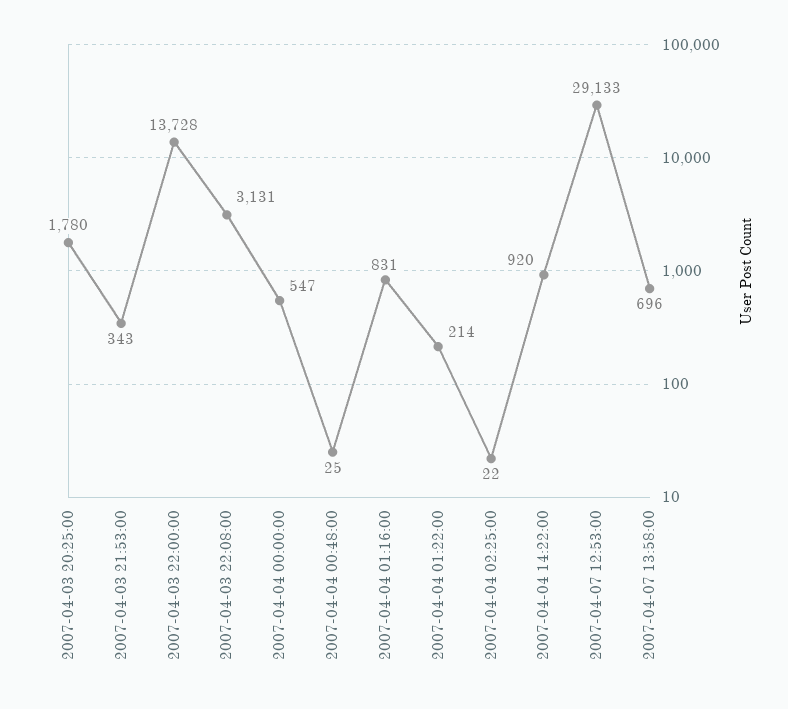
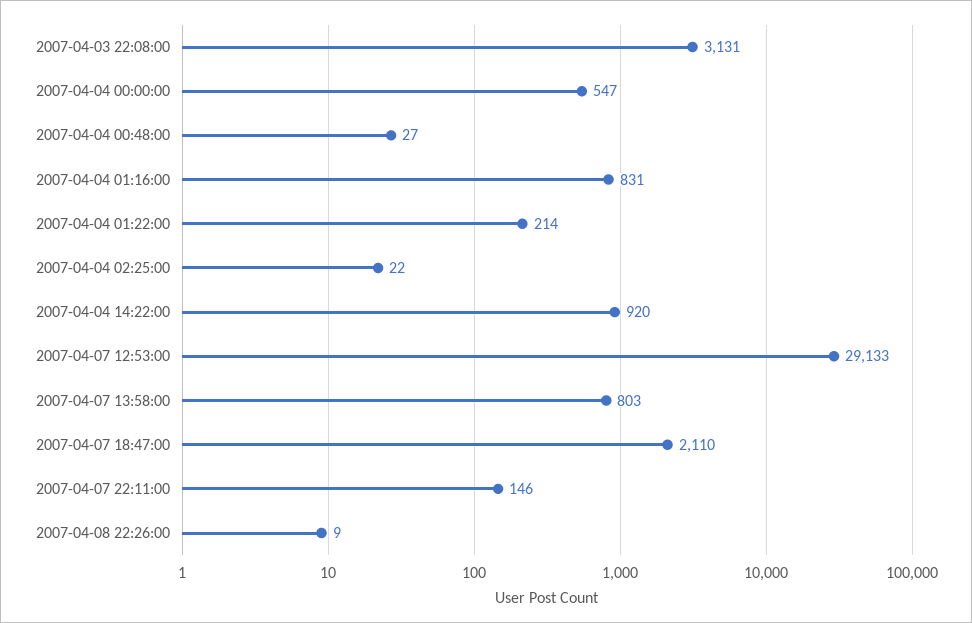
2007-04-03 20:25:00: 1780 -> none
2007-04-03 21:53:00: 343 -> none
2007-04-03 22:00:00: 13728 -> none
2007-04-04 00:48:00: 25 -> 27
2007-04-07 13:58:00: 696 -> 803
2007-04-07 18:47:00: none -> 2110
2007-04-07 22:11:00: none -> 146
2007-04-08 22:26:00: none -> 9

